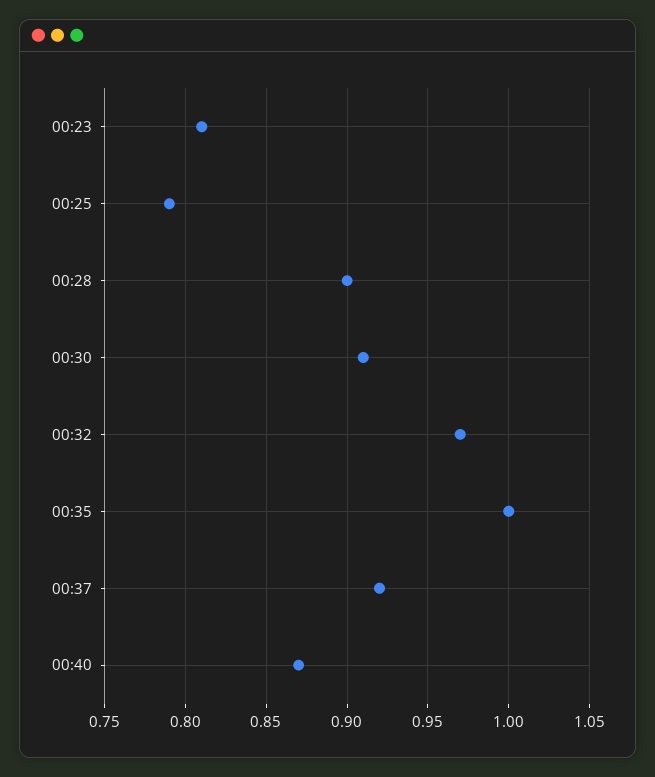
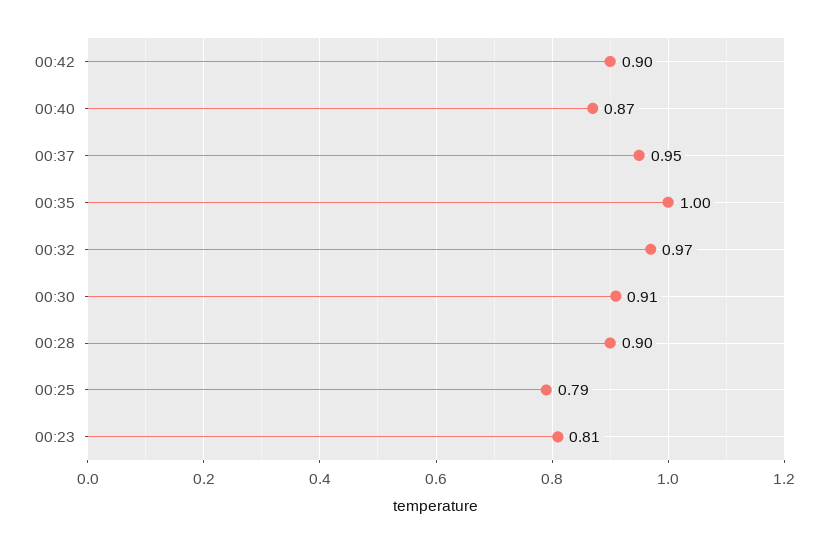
00:37: 0.92 -> 0.95
00:42: none -> 0.9

